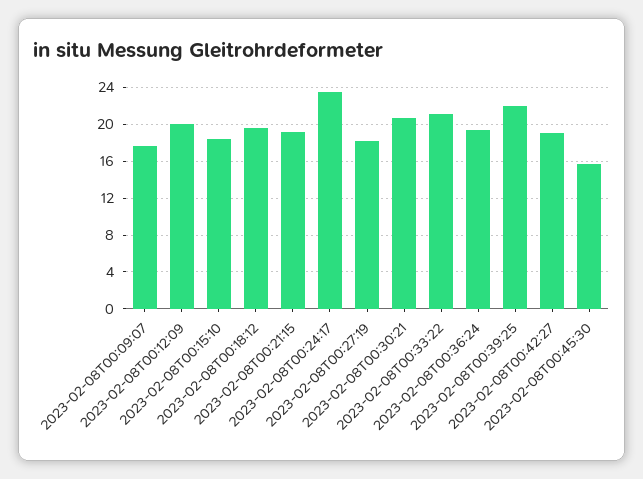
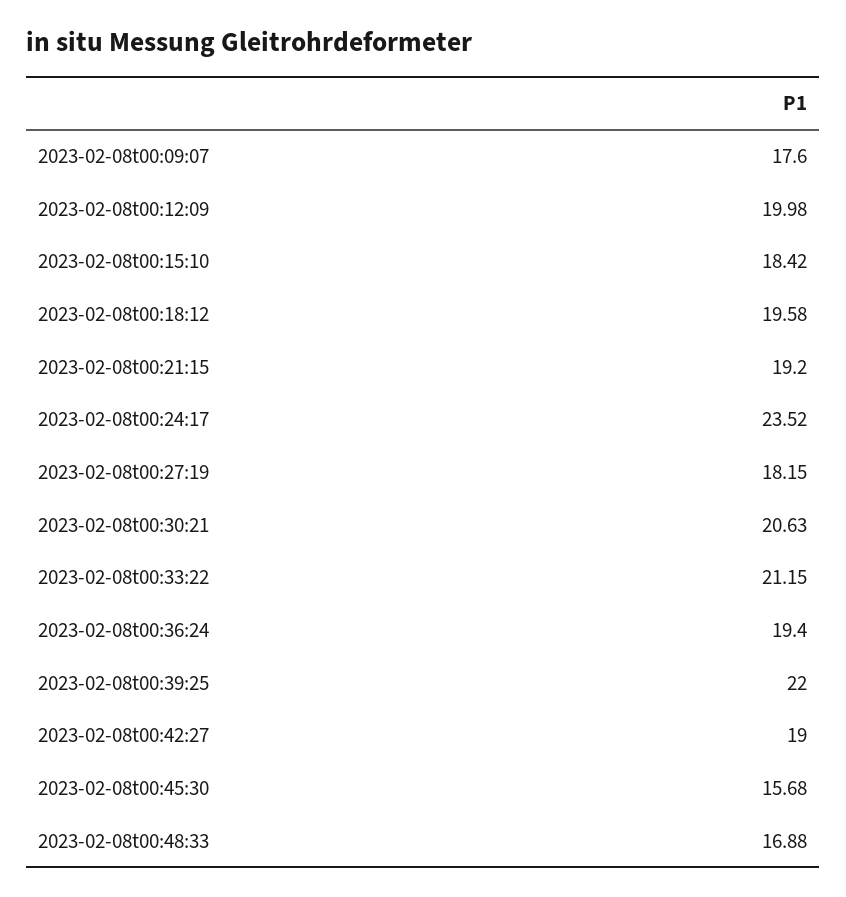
2023-02-08t00:48:33: none -> 16.88

